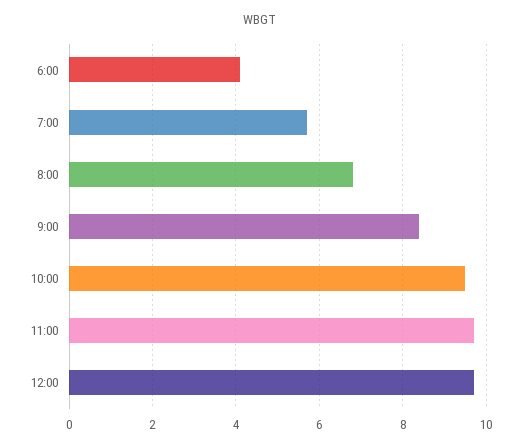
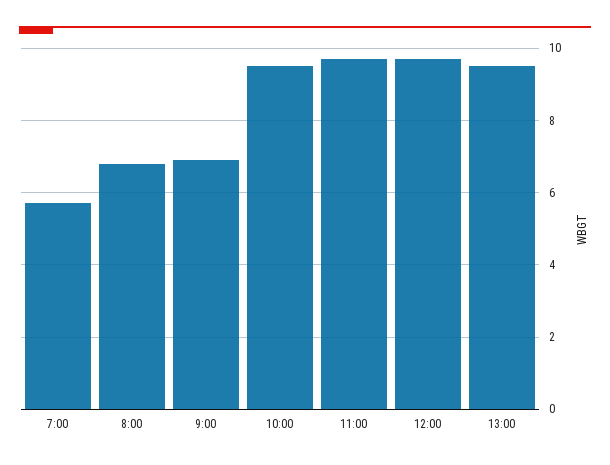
6:00: 4 -> none
9:00: 8.5 -> 7
13:00: none -> 9.5

